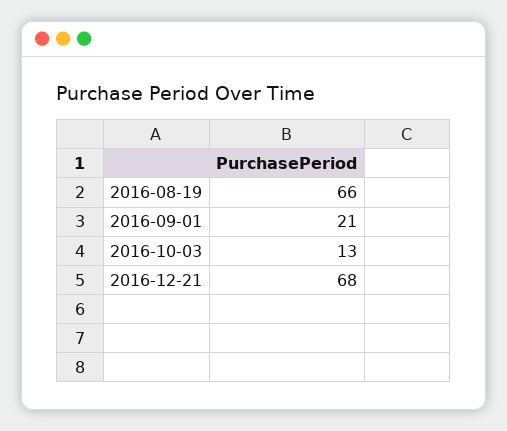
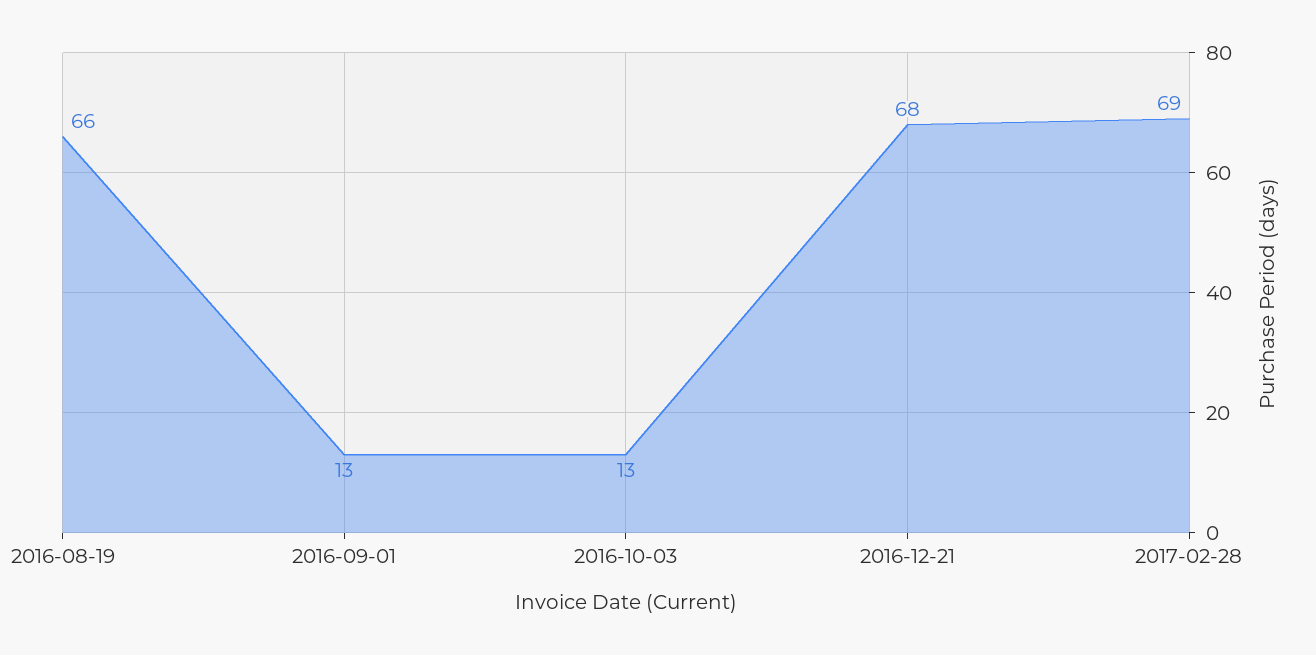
2016-09-01: 21 -> 13
2017-02-28: none -> 69

